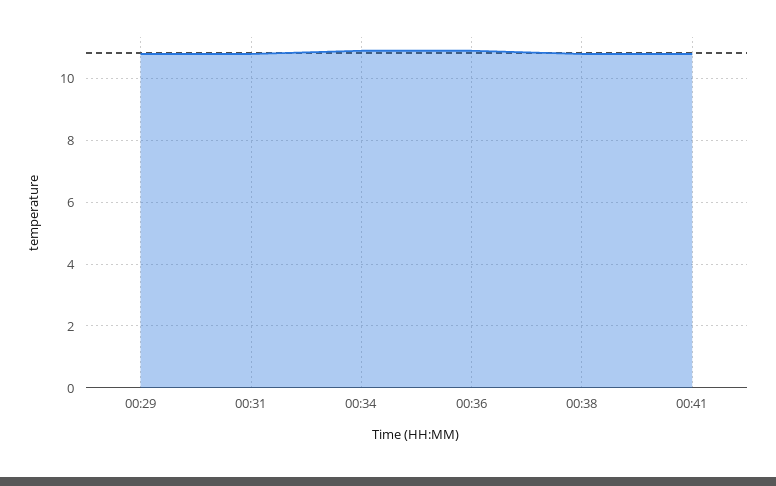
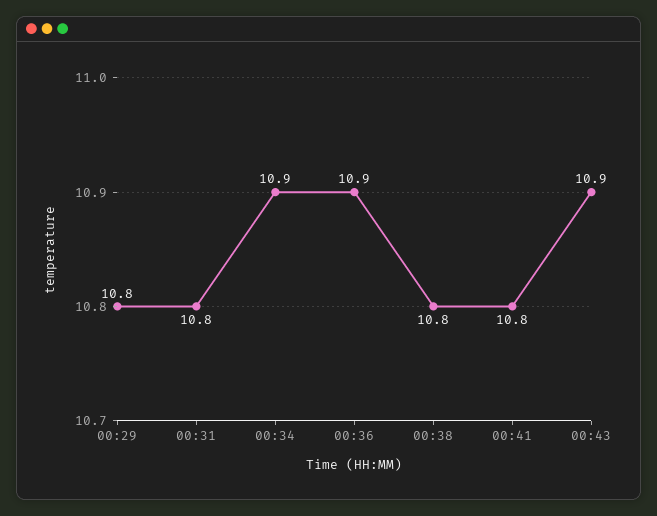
00:43: none -> 10.9

